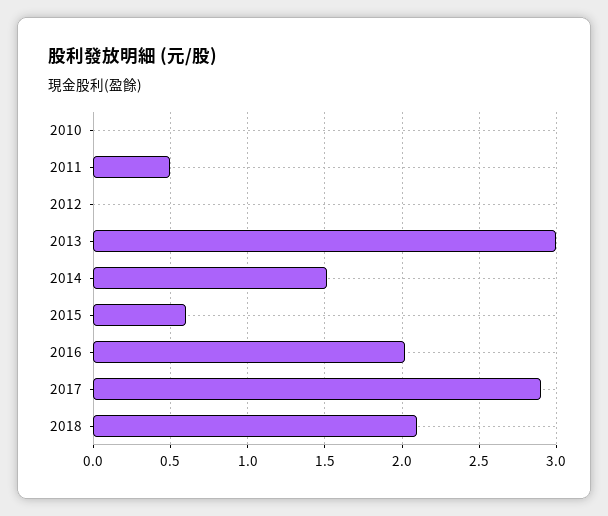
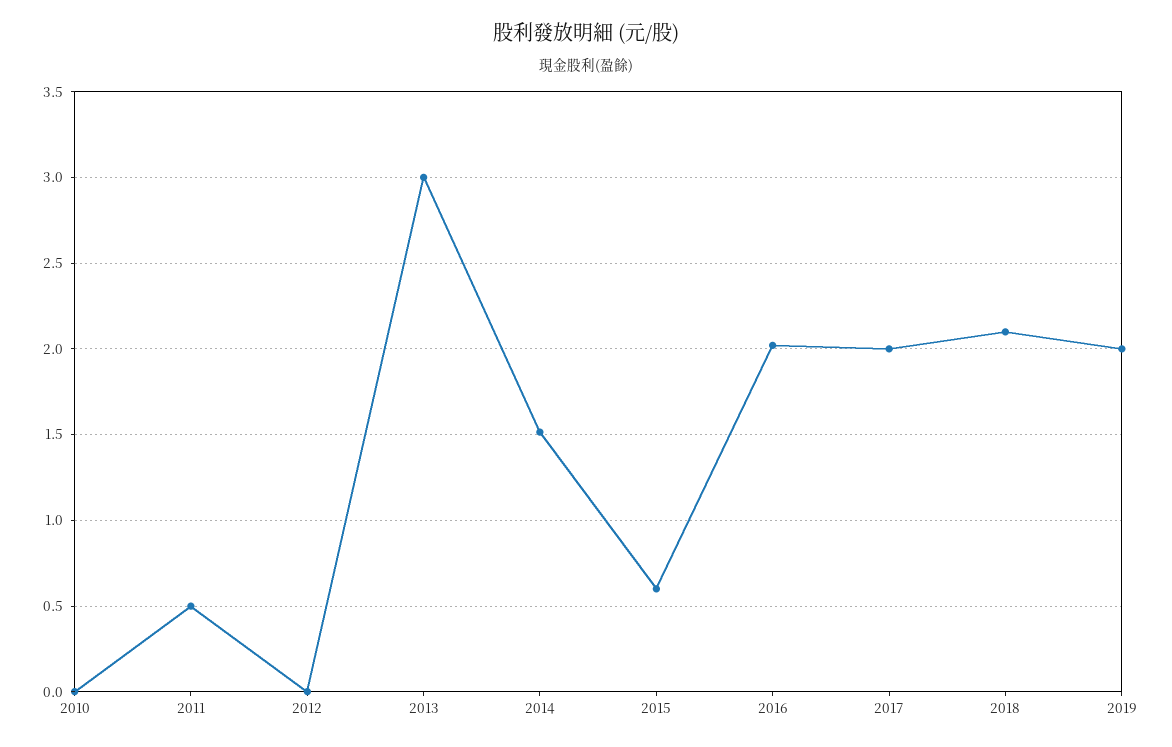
2017: 2.9 -> 2
2019: none -> 2

